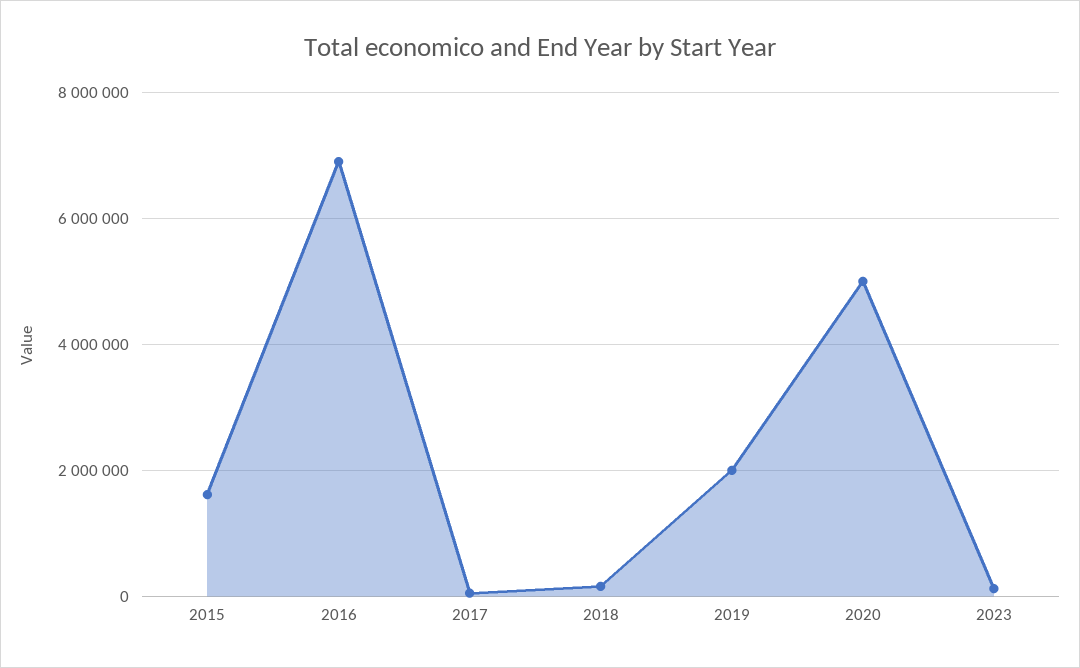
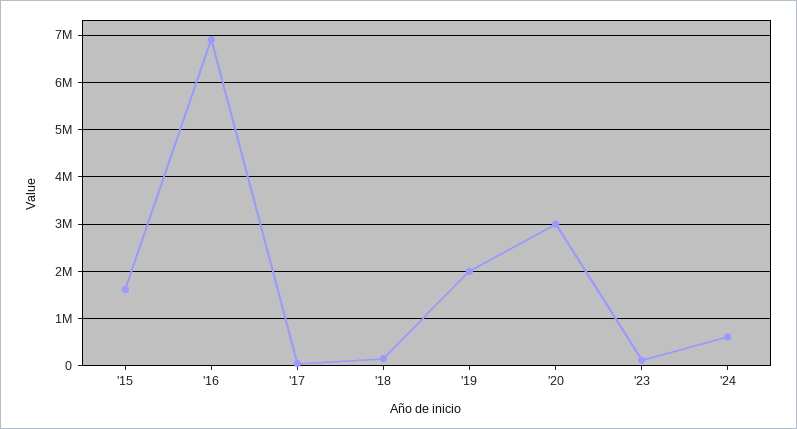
2020: 5000000 -> 3000000
'24: none -> 600000

